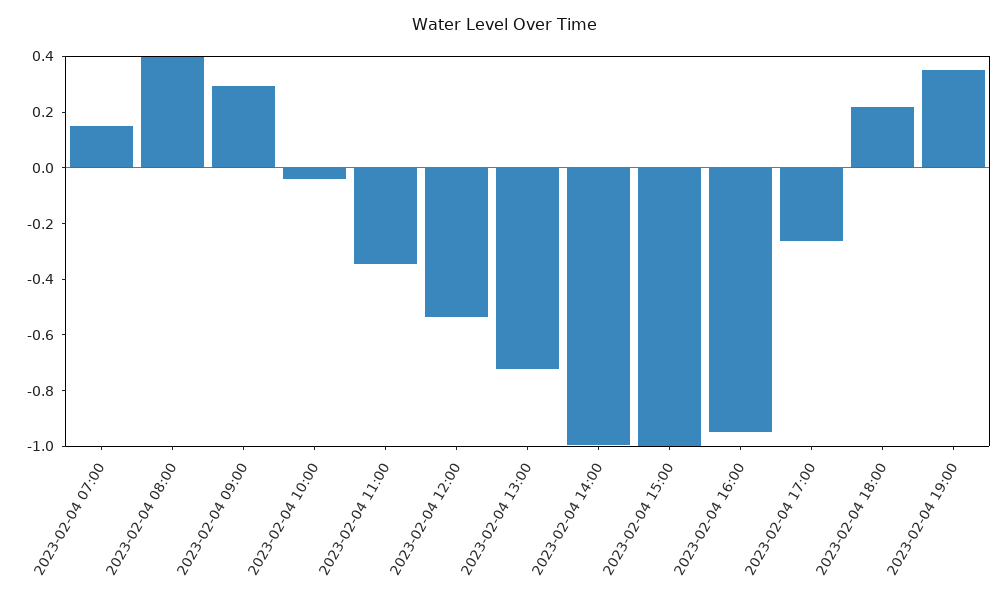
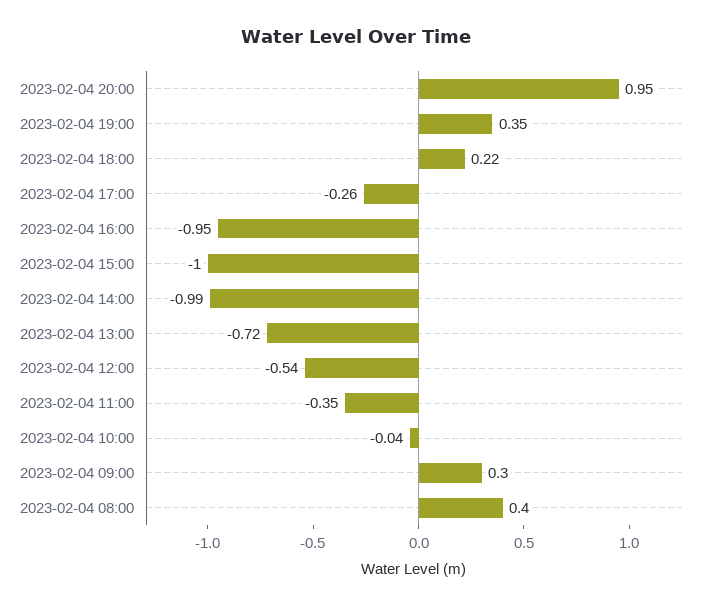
2023-02-04 07:00: 0.15 -> none
2023-02-04 20:00: none -> 0.95

